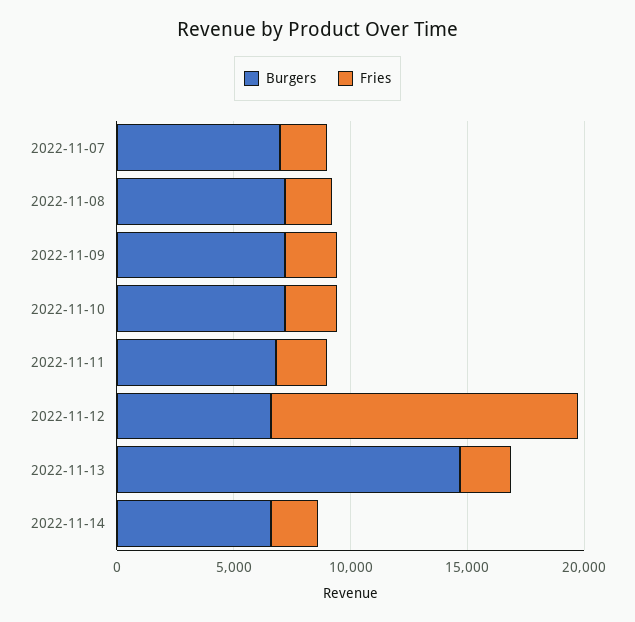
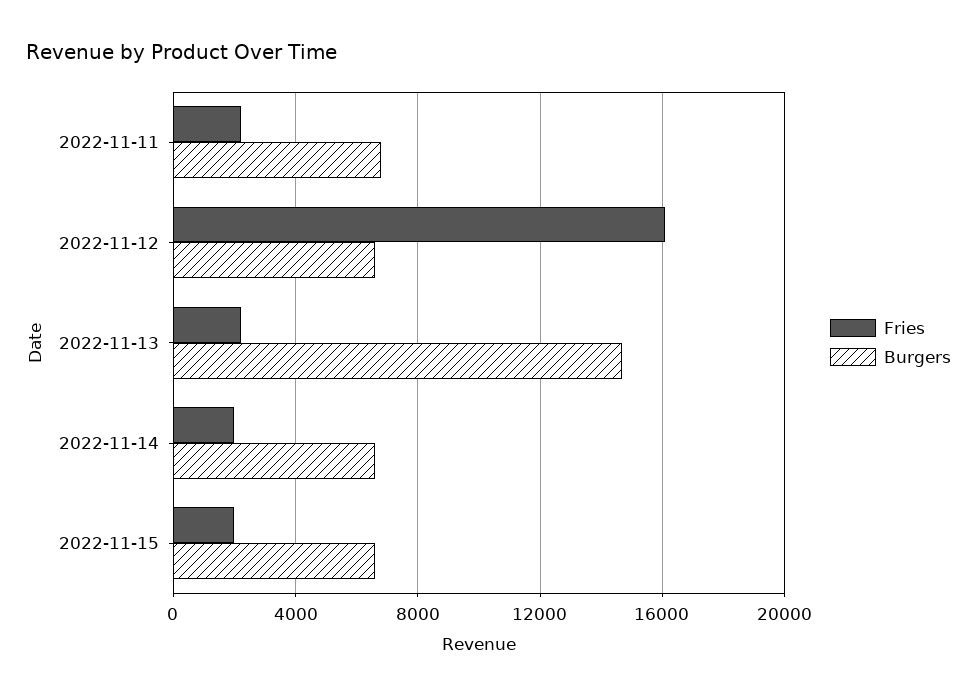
Burgers, 2022-11-07: 7000 -> none
Fries, 2022-11-07: 2000 -> none
Burgers, 2022-11-08: 7000 -> none
Fries, 2022-11-08: 2000 -> none
Burgers, 2022-11-09: 7000 -> none
Fries, 2022-11-09: 2000 -> none
Burgers, 2022-11-10: 7000 -> none
Fries, 2022-11-10: 2000 -> none
Fries, 2022-11-12: 13000 -> 16000
Fries, 2022-11-15: none -> 2000
Burgers, 2022-11-15: none -> 6500

